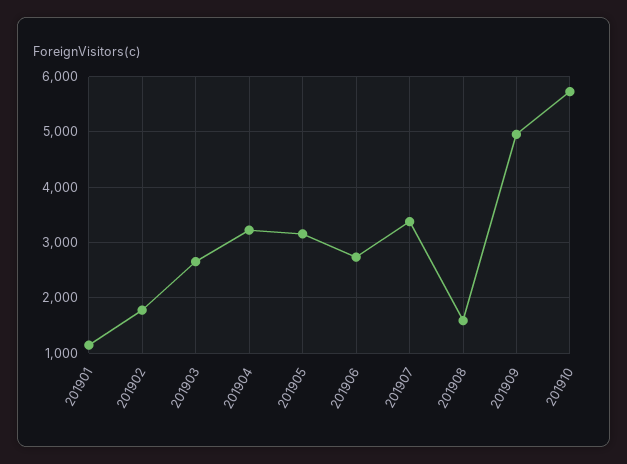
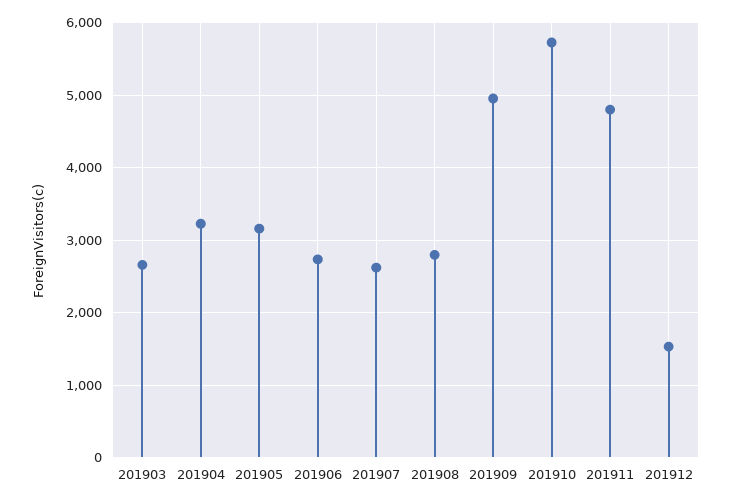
201901: 1200 -> none
201902: 1800 -> none
201907: 3400 -> 2600
201908: 1600 -> 2800
201911: none -> 4800
201912: none -> 1500

